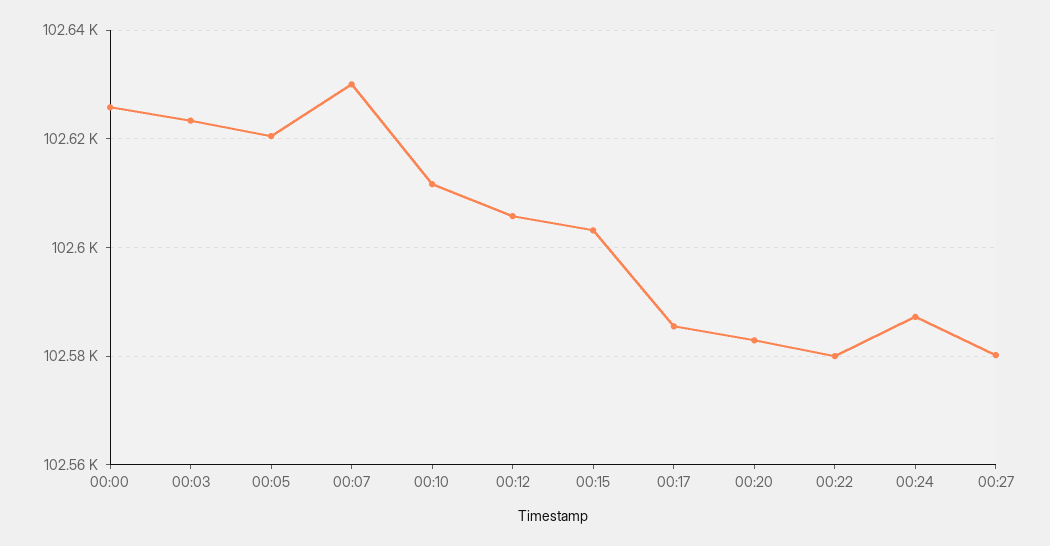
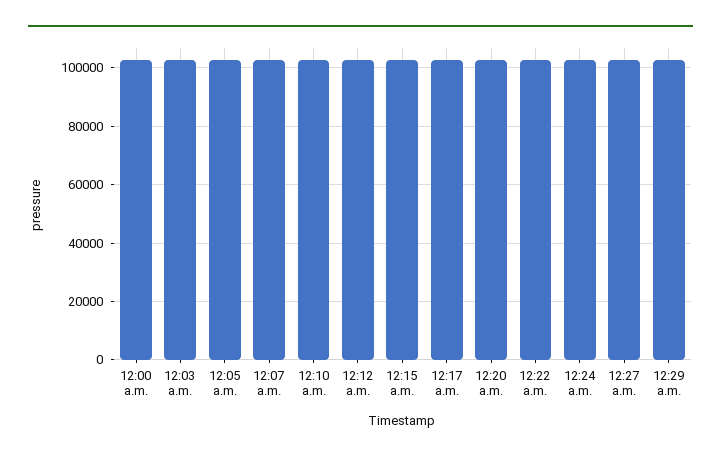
12:29 a.m.: none -> 102500

